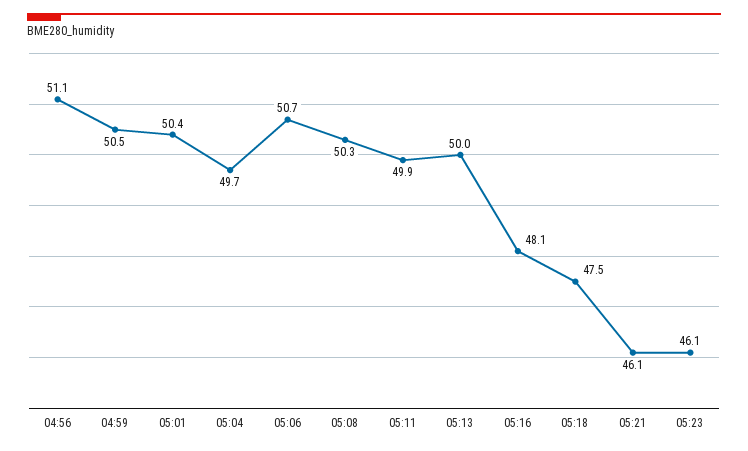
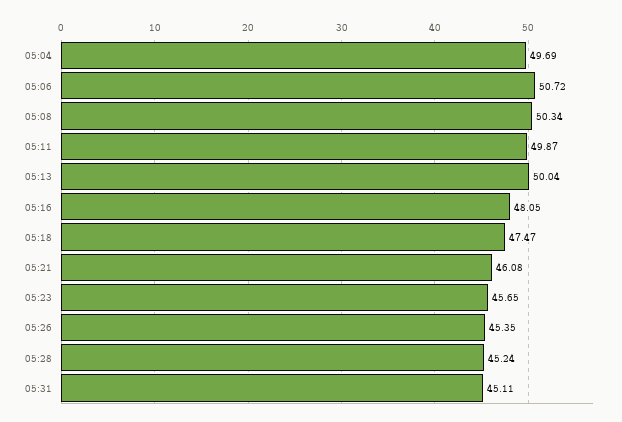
04:56: 51.1 -> none
04:59: 50.5 -> none
05:01: 50.4 -> none
05:23: 46.1 -> 45.65
05:26: none -> 45.35
05:28: none -> 45.24
05:31: none -> 45.11

